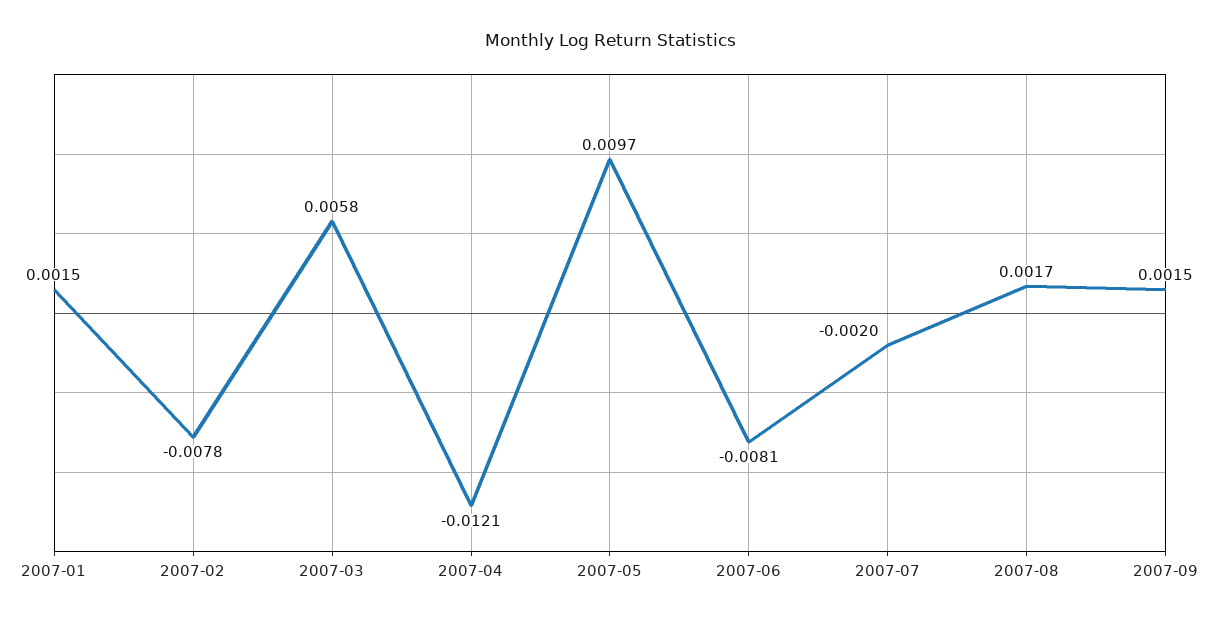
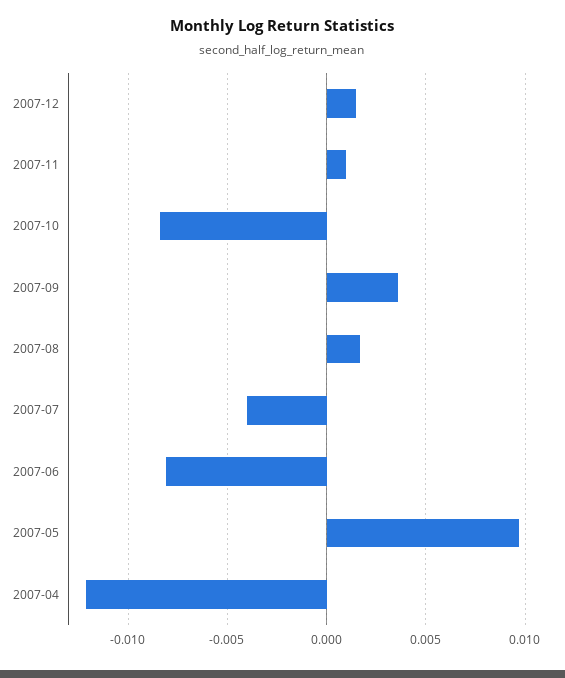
2007-01: 0.0015 -> none
2007-02: -0.0078 -> none
2007-03: 0.0058 -> none
2007-07: -0.002 -> -0.004
2007-09: 0.0015 -> 0.0035
2007-12: none -> 0.0015
2007-11: none -> 0.001
2007-10: none -> -0.0085

